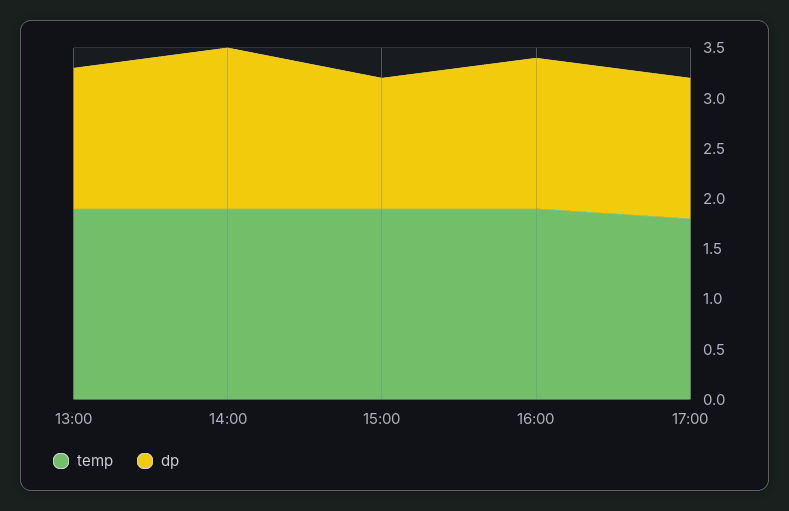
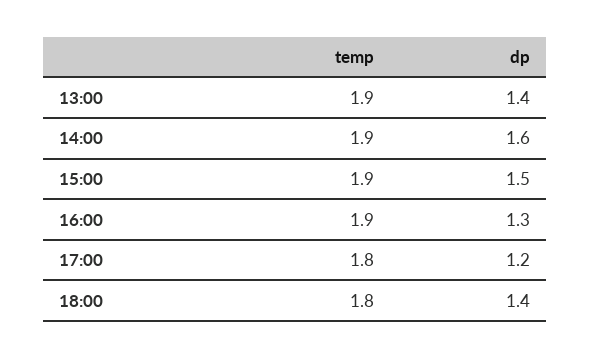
dp, 15:00: 1.3 -> 1.5
dp, 16:00: 1.5 -> 1.3
dp, 17:00: 1.4 -> 1.2
temp, 18:00: none -> 1.8
dp, 18:00: none -> 1.4

